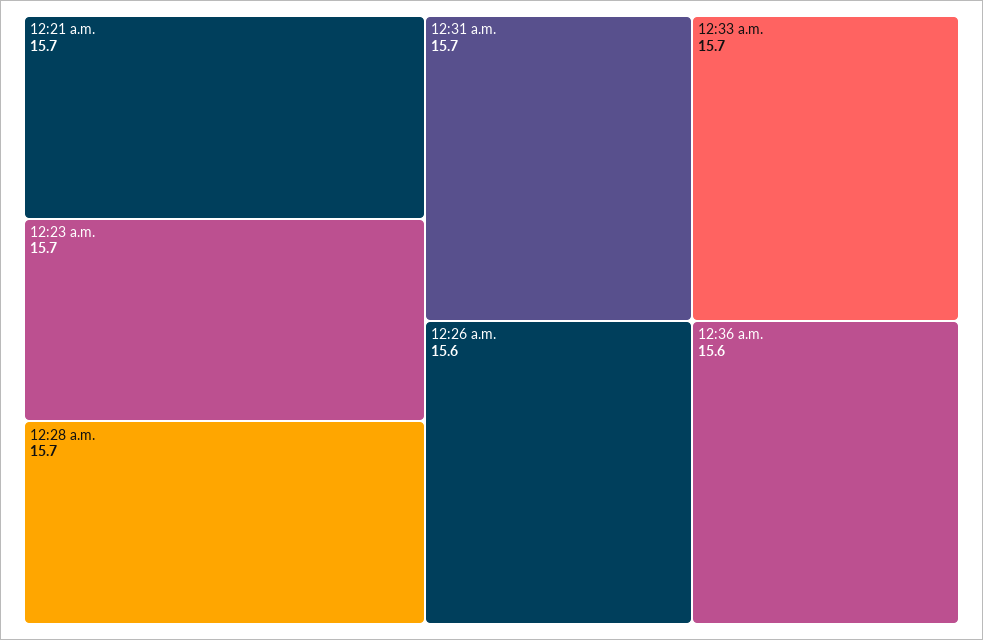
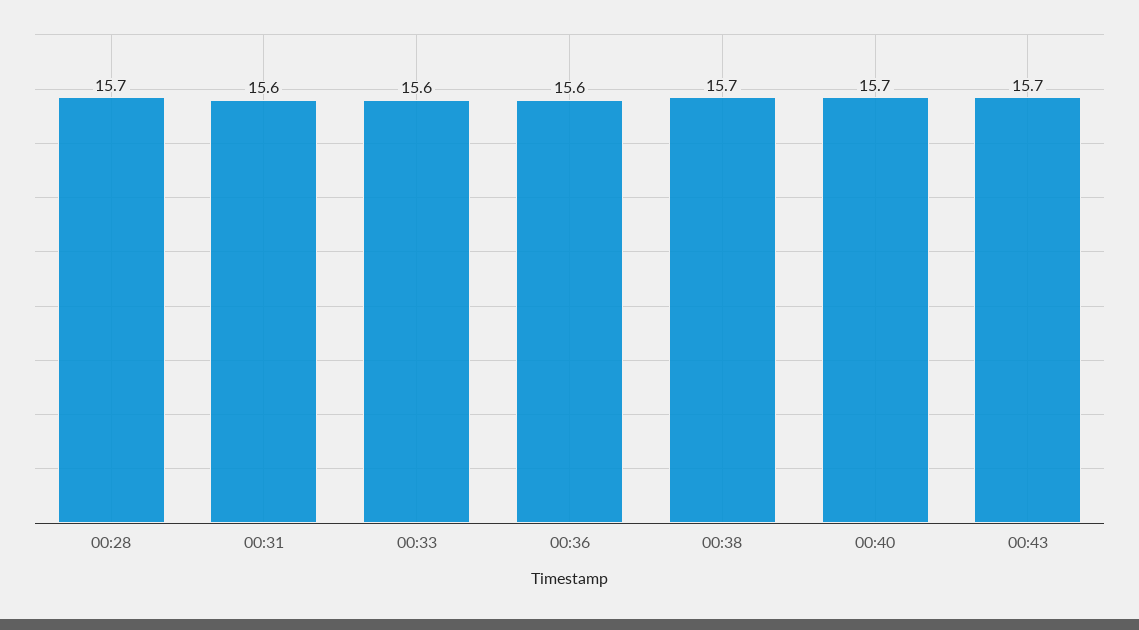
12:21 a.m.: 15.7 -> none
12:23 a.m.: 15.7 -> none
12:31 a.m.: 15.7 -> 15.6
12:33 a.m.: 15.7 -> 15.6
12:26 a.m.: 15.6 -> none
00:38: none -> 15.7
00:40: none -> 15.7
00:43: none -> 15.7

